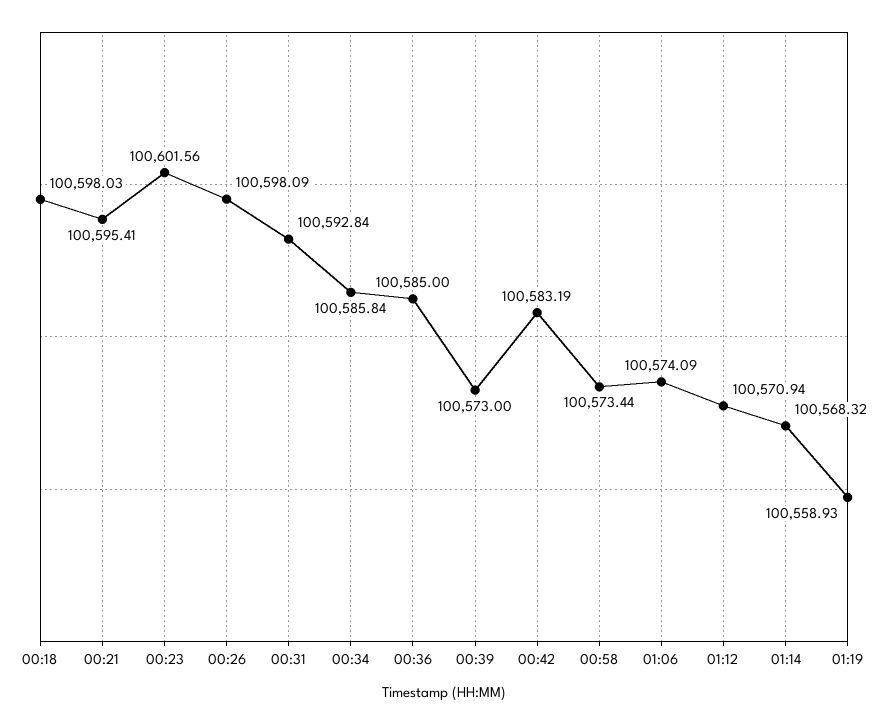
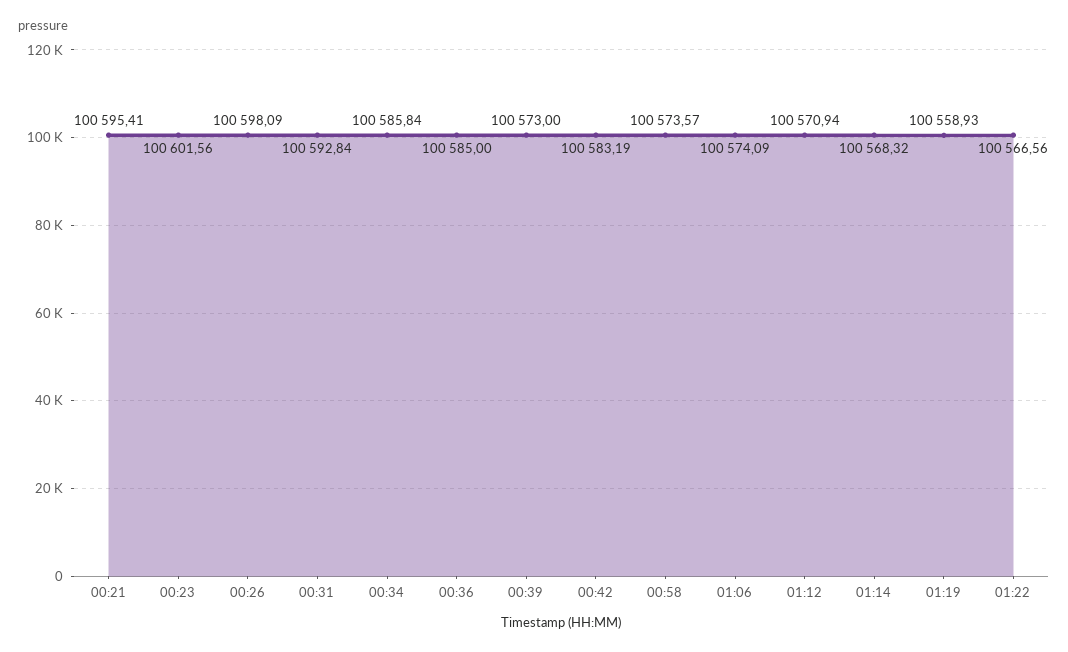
00:18: 100598.03 -> none
00:58: 100573.44 -> 100573.57
01:22: none -> 100566.56

